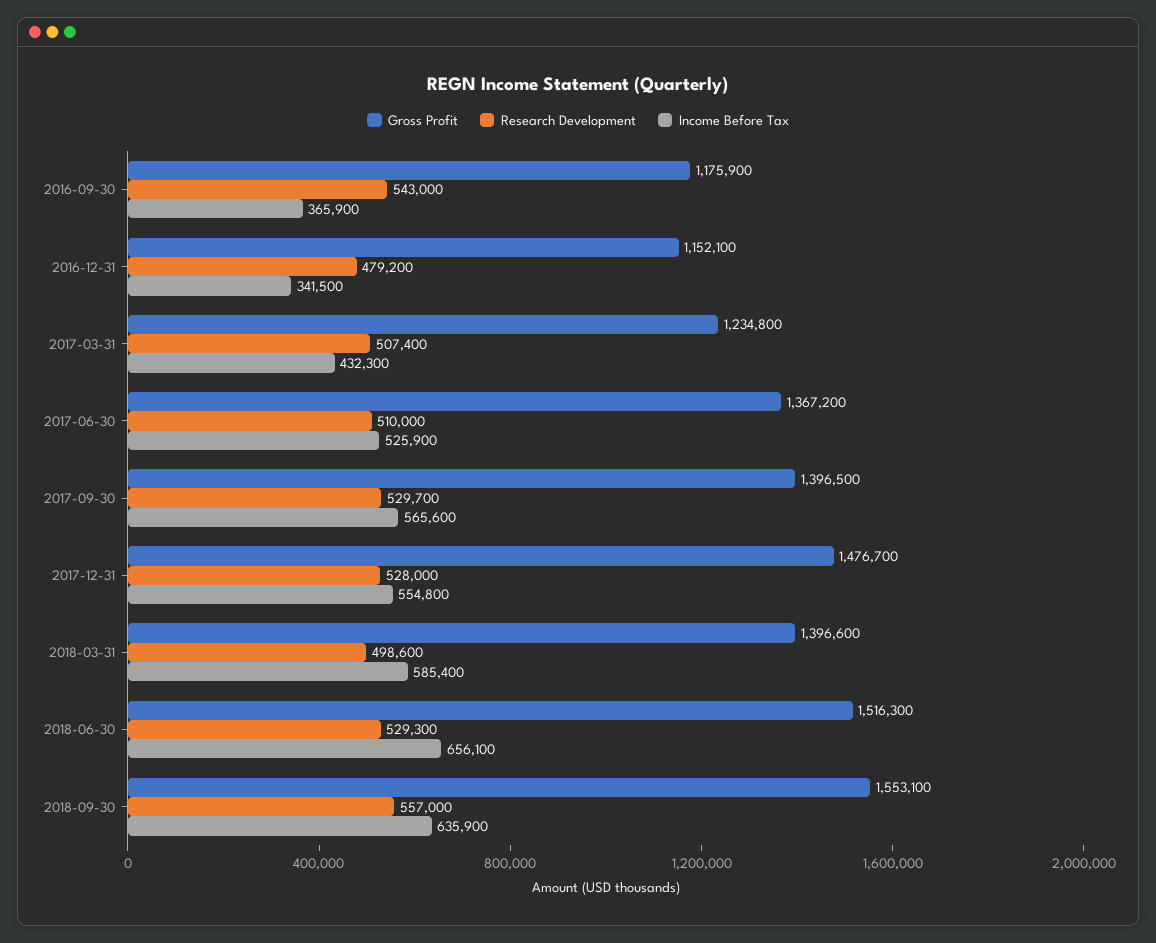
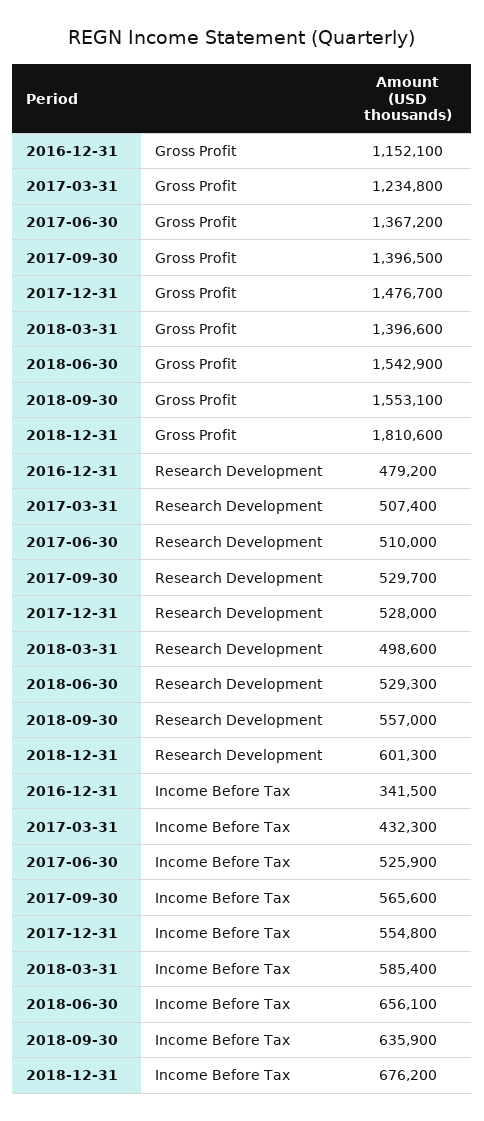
Gross Profit, 2016-09-30: 1175900 -> none
Research Development, 2016-09-30: 543000 -> none
Income Before Tax, 2016-09-30: 365900 -> none
Gross Profit, 2018-06-30: 1516300 -> 1542900
Gross Profit, 2018-12-31: none -> 1810600
Research Development, 2018-12-31: none -> 601300
Income Before Tax, 2018-12-31: none -> 676200

